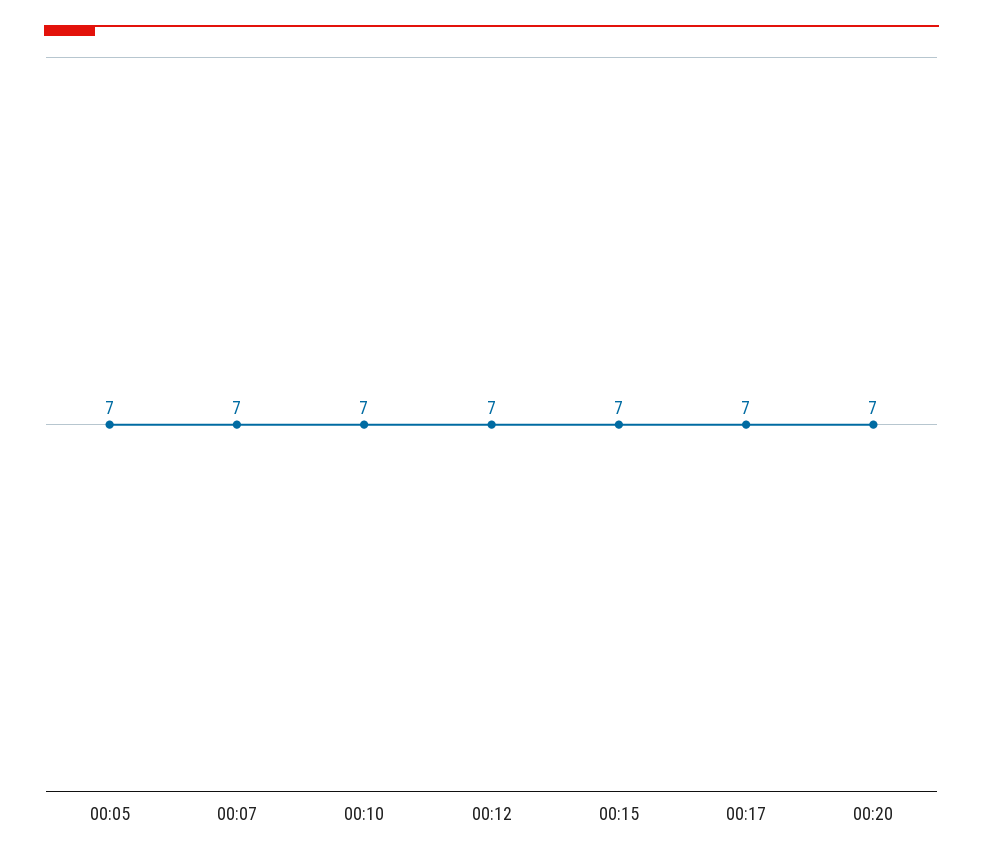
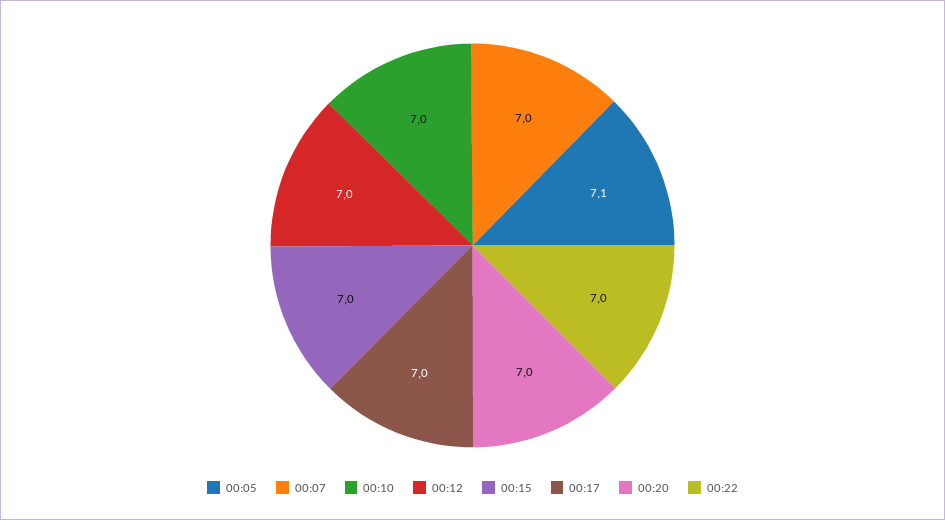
00:05: 7 -> 7.1
00:22: none -> 7

